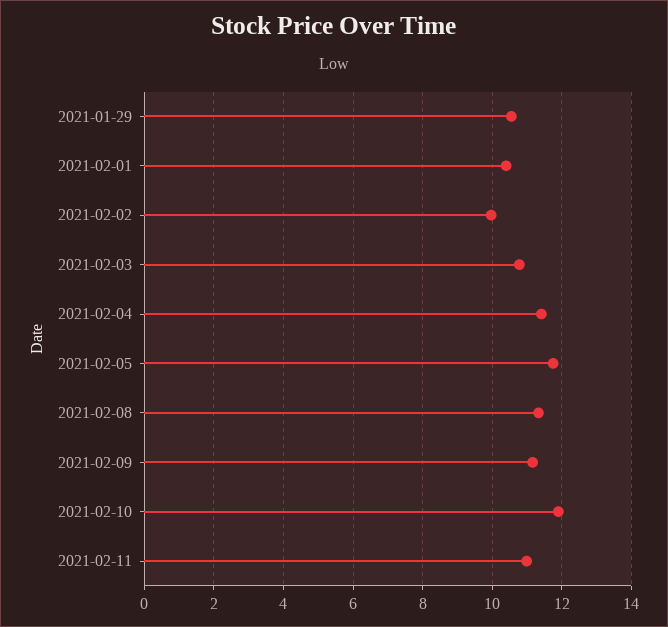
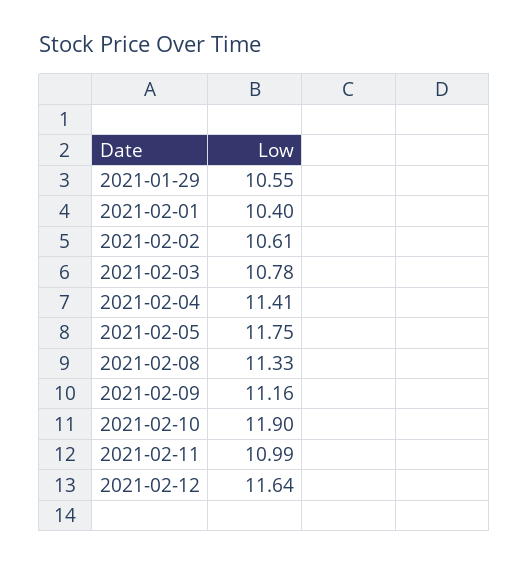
2021-02-02: 10 -> 10.61
2021-02-12: none -> 11.64

